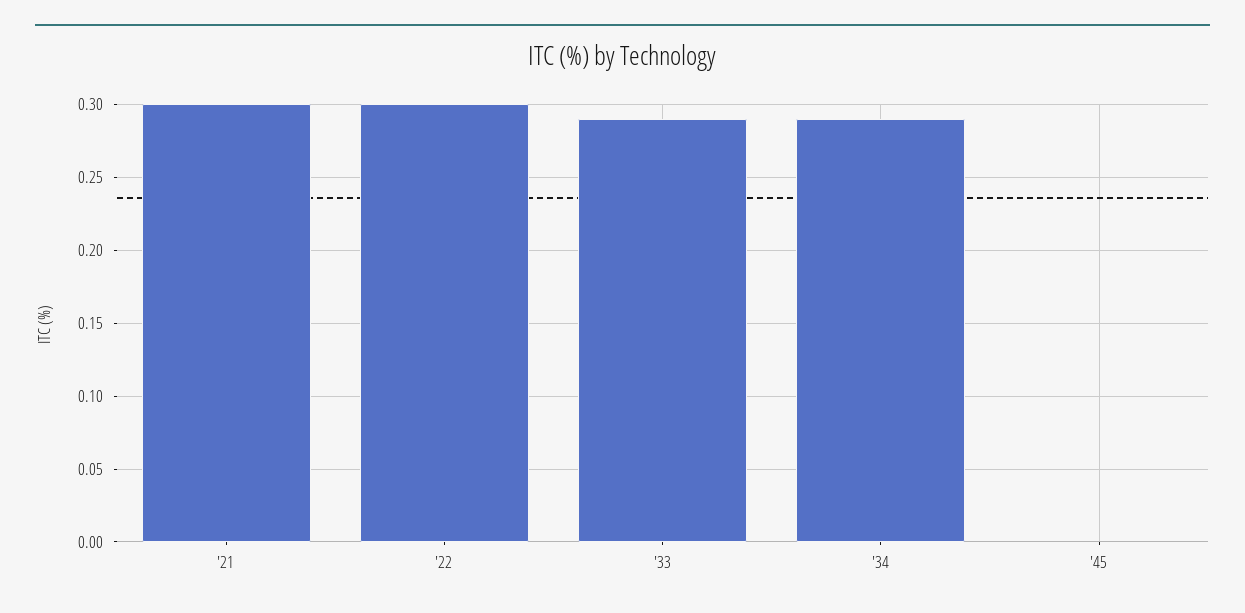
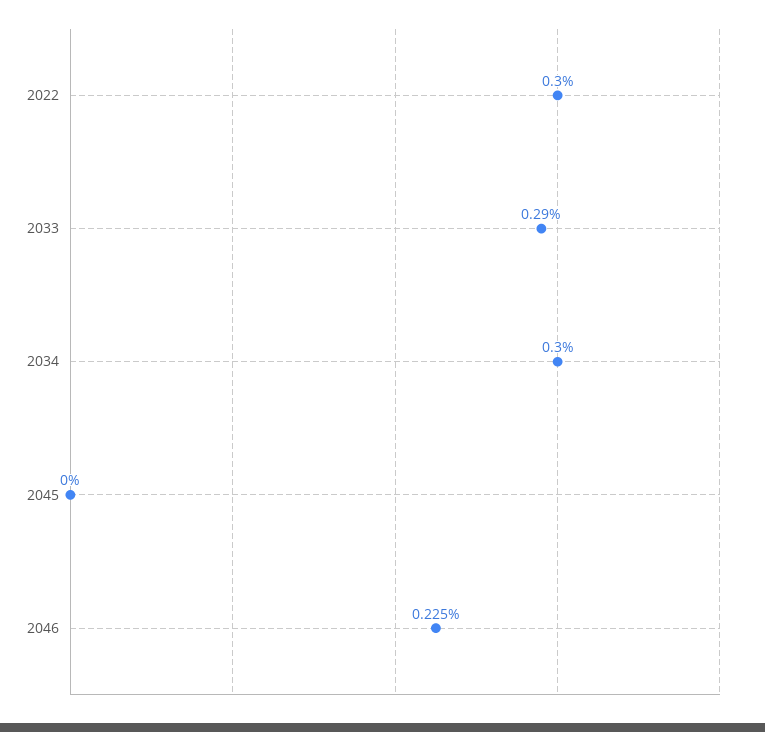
'21: 0.3 -> none
'34: 0.29 -> 0.3
2046: none -> 0.225

